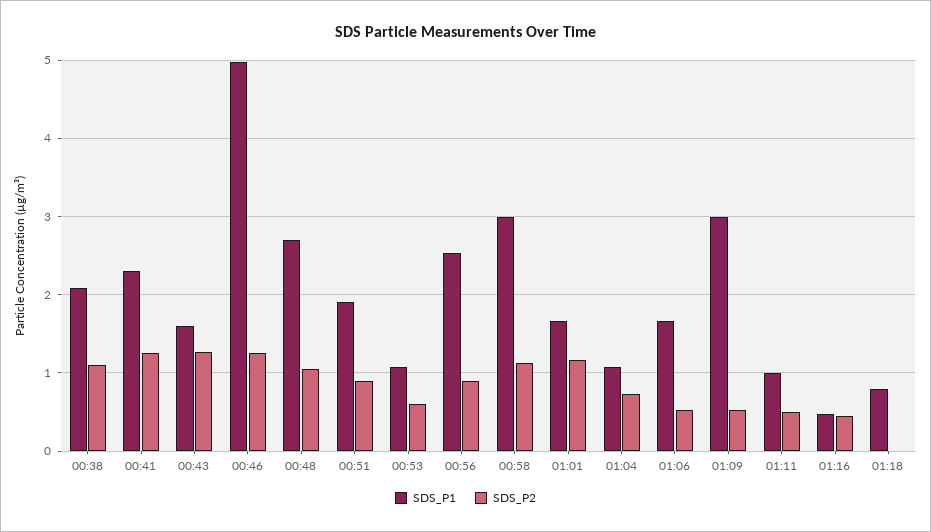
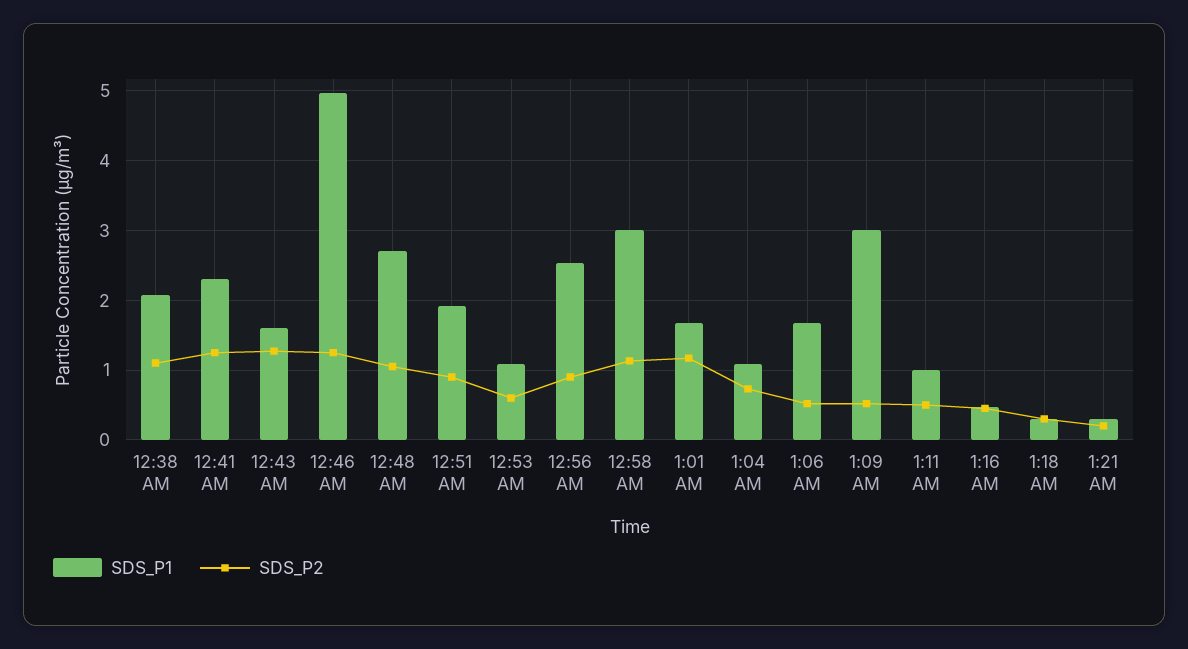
SDS_P1, 01:18: 0.8 -> 0.3
SDS_P2, 01:18: 0 -> 0.3
SDS_P1, 1:21 AM: none -> 0.3
SDS_P2, 1:21 AM: none -> 0.2

